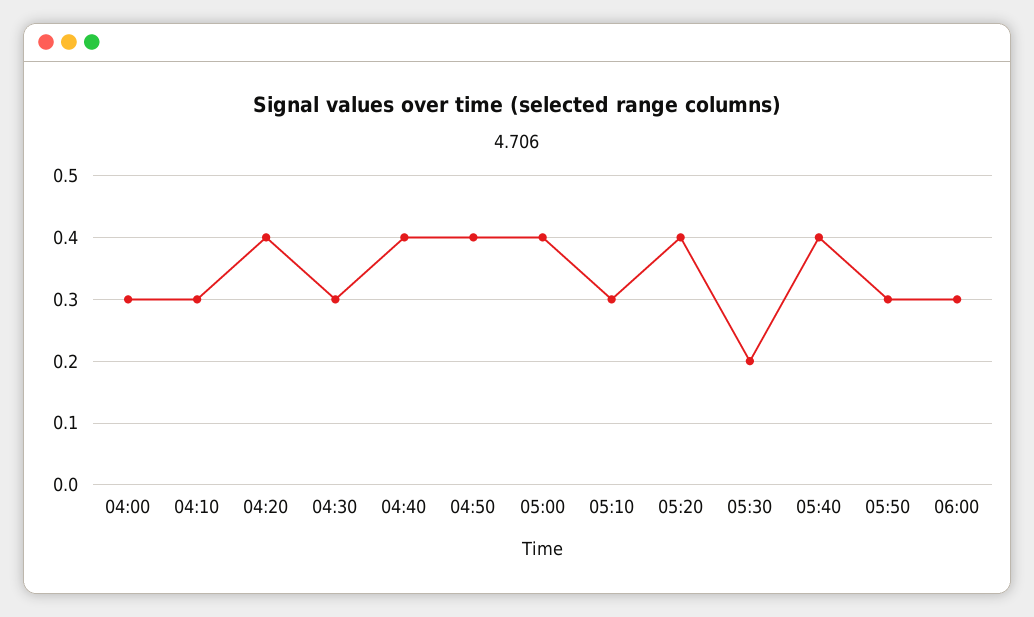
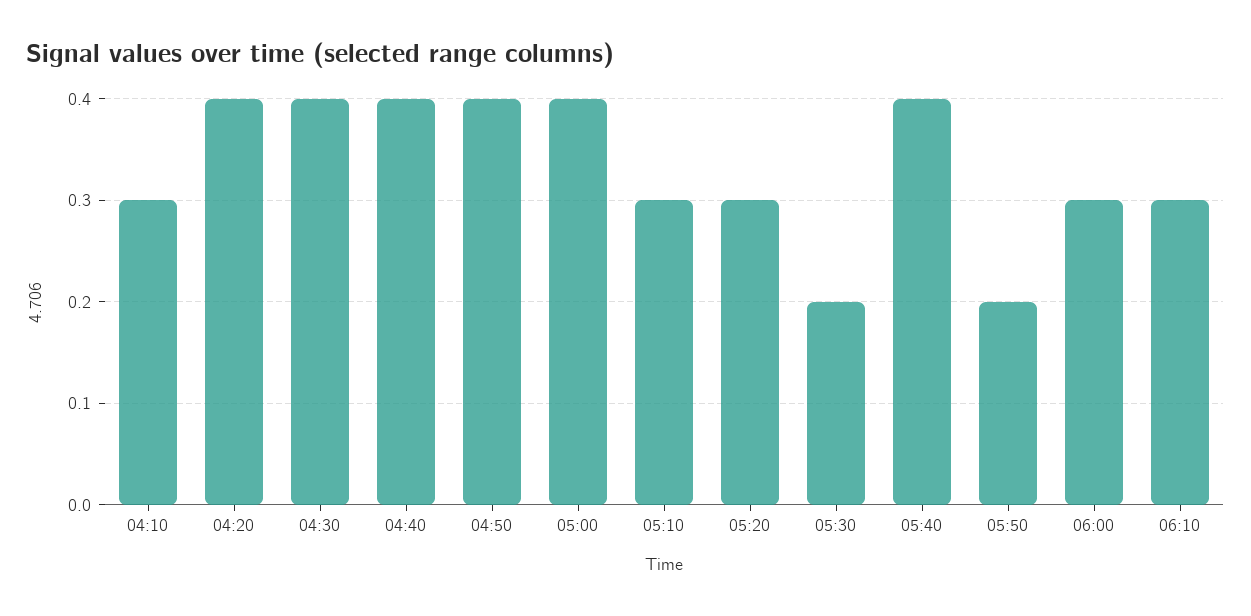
04:00: 0.3 -> none
04:30: 0.3 -> 0.4
05:20: 0.4 -> 0.3
05:50: 0.3 -> 0.2
06:10: none -> 0.3

